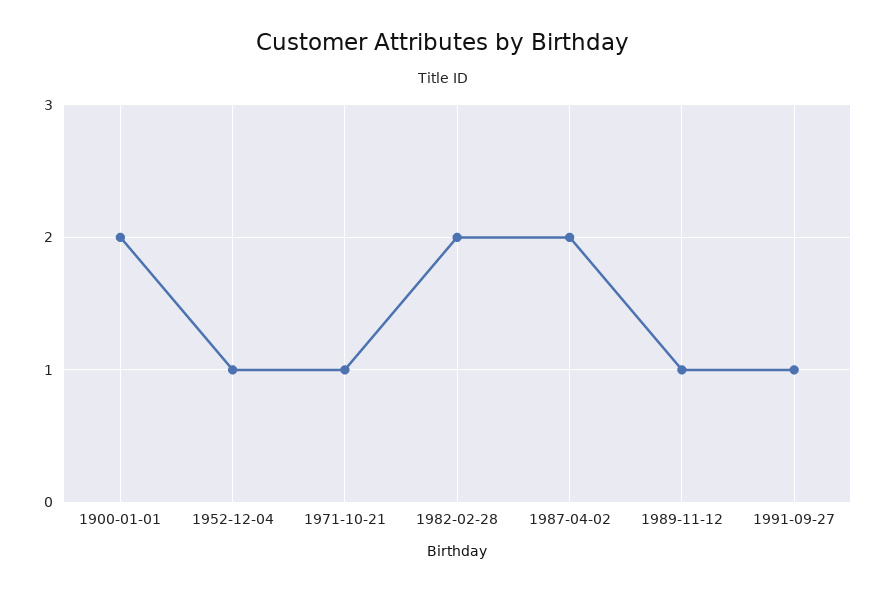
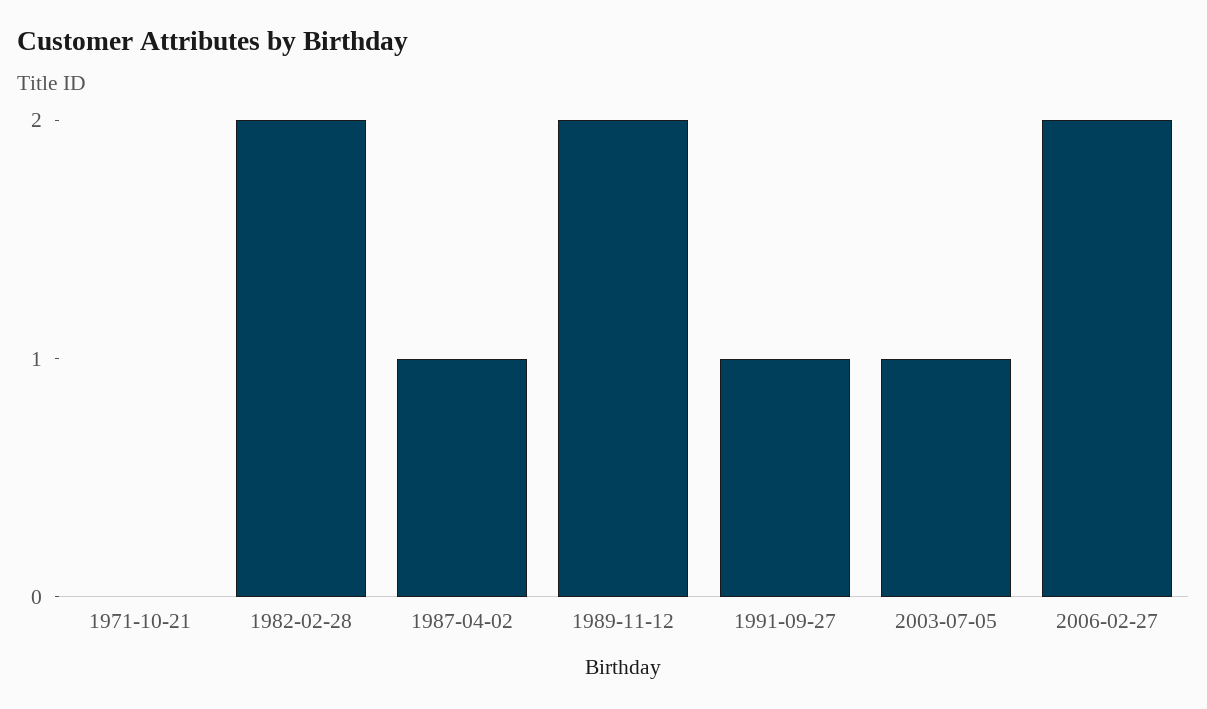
1900-01-01: 2 -> none
1952-12-04: 1 -> none
1971-10-21: 1 -> 0
1987-04-02: 2 -> 1
1989-11-12: 1 -> 2
2003-07-05: none -> 1
2006-02-27: none -> 2

